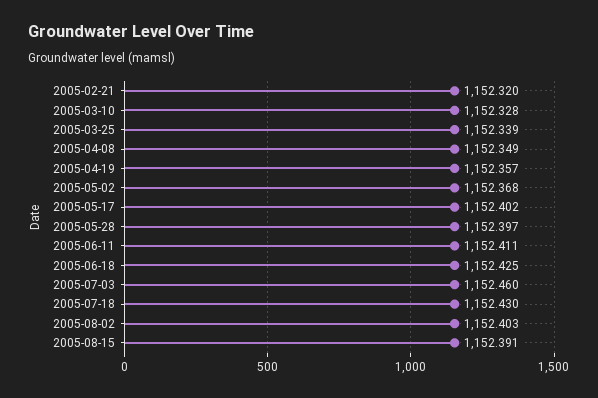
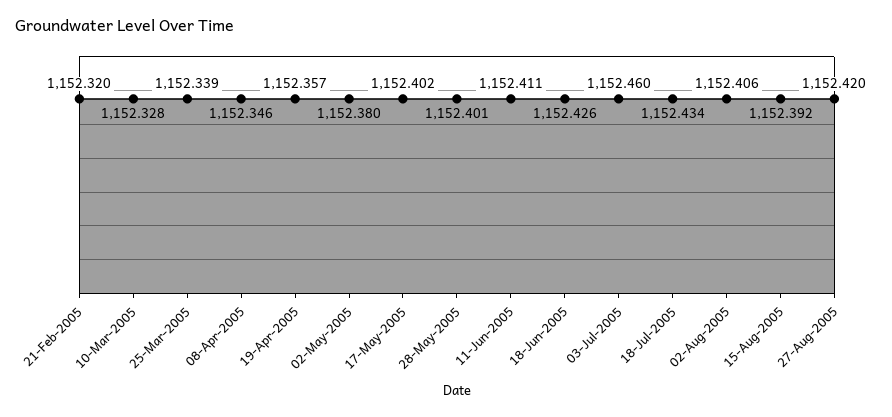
2005-04-08: 1152.349 -> 1152.346
2005-05-02: 1152.368 -> 1152.38
2005-05-28: 1152.397 -> 1152.401
2005-06-18: 1152.425 -> 1152.426
2005-07-18: 1152.43 -> 1152.434
2005-08-02: 1152.403 -> 1152.406
2005-08-15: 1152.391 -> 1152.392
27-Aug-2005: none -> 1152.42

